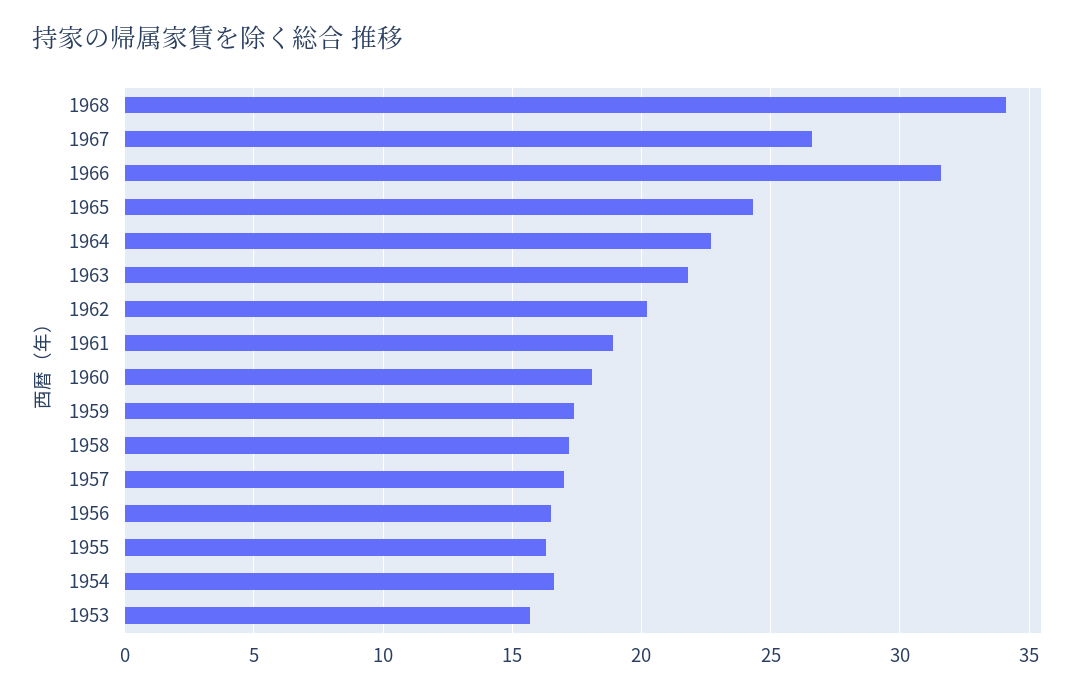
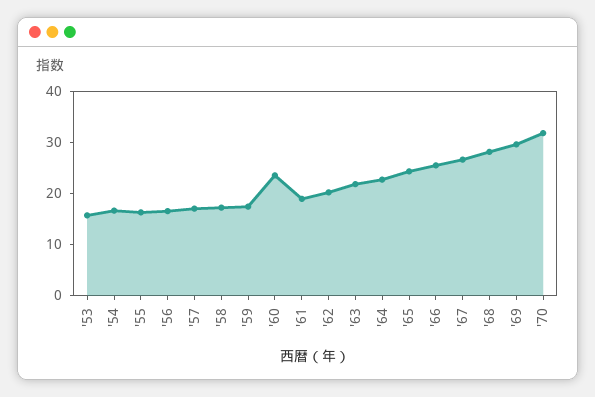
1968: 34 -> 28
1966: 31.5 -> 26
1960: 18 -> 24
'69: none -> 30
'70: none -> 32

